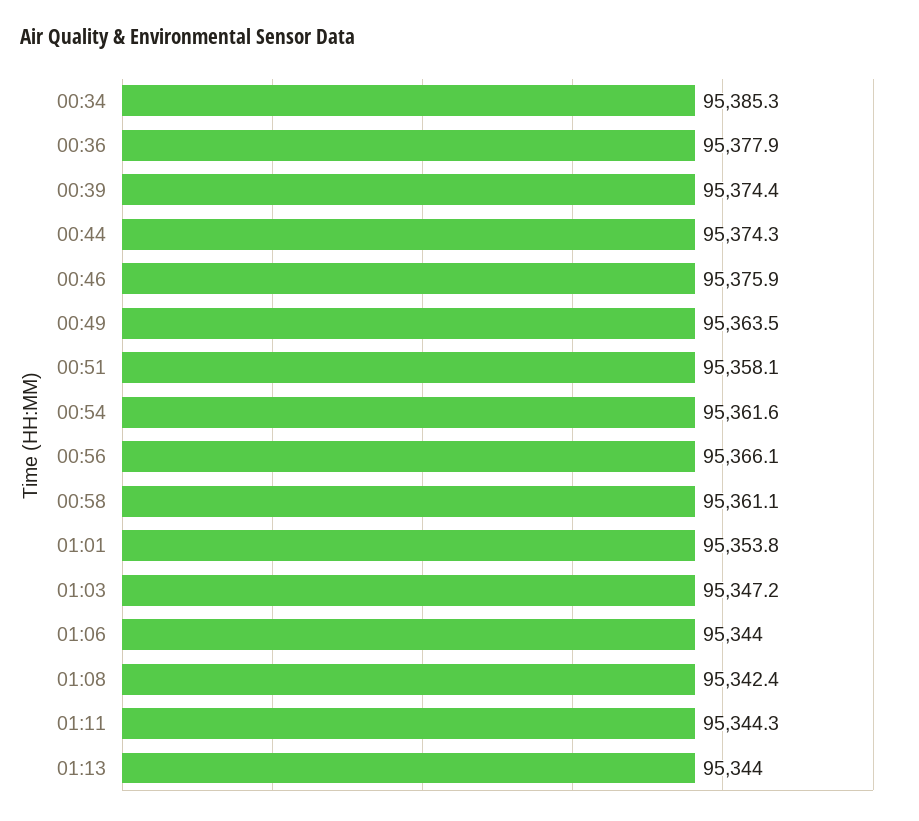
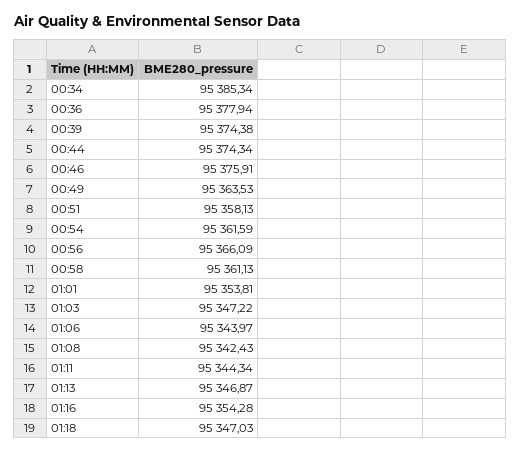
01:13: 95344 -> 95346.87
01:16: none -> 95354.28
01:18: none -> 95347.03

